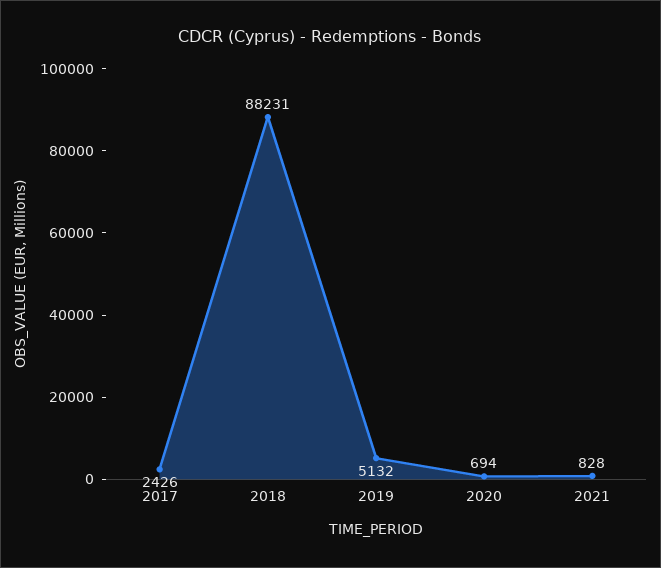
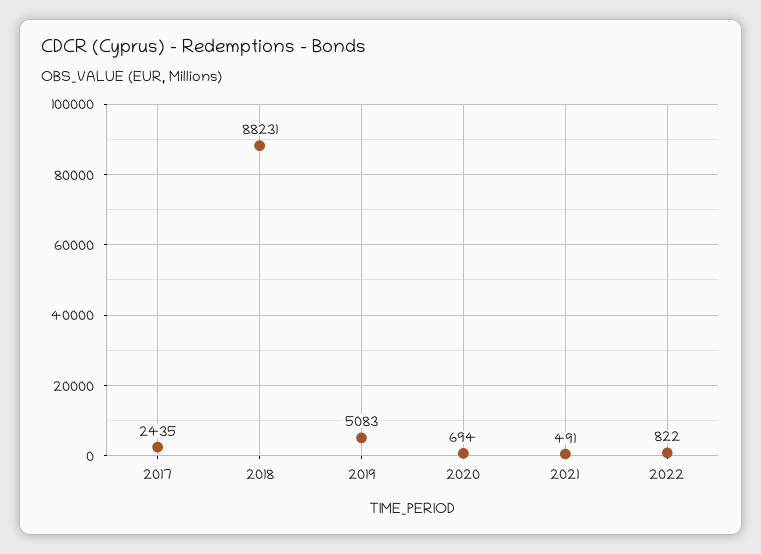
2017: 2426 -> 2435
2019: 5132 -> 5083
2021: 828 -> 491
2022: none -> 822

